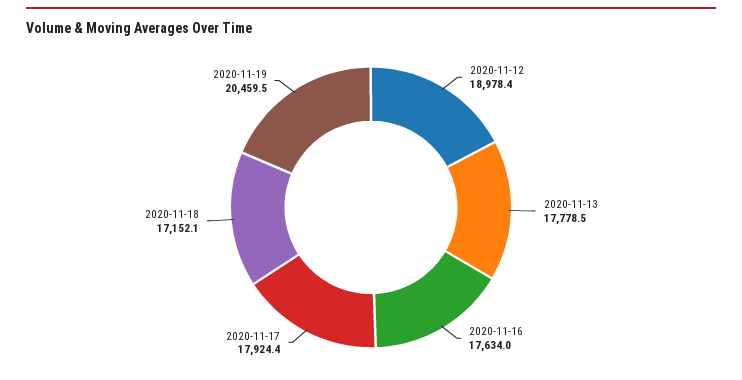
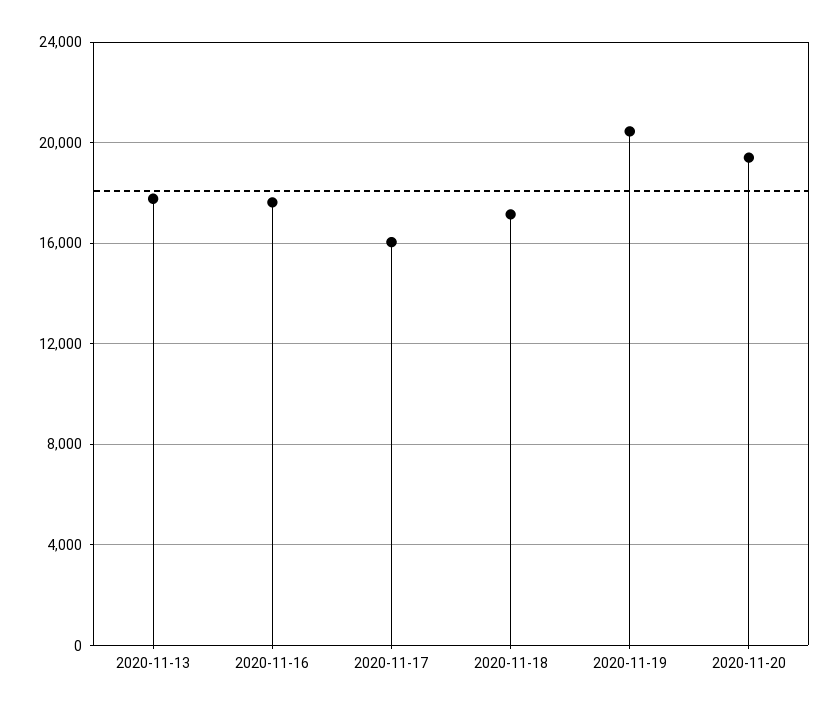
2020-11-12: 18978.4 -> none
2020-11-17: 17924.4 -> 16000
2020-11-20: none -> 19500

